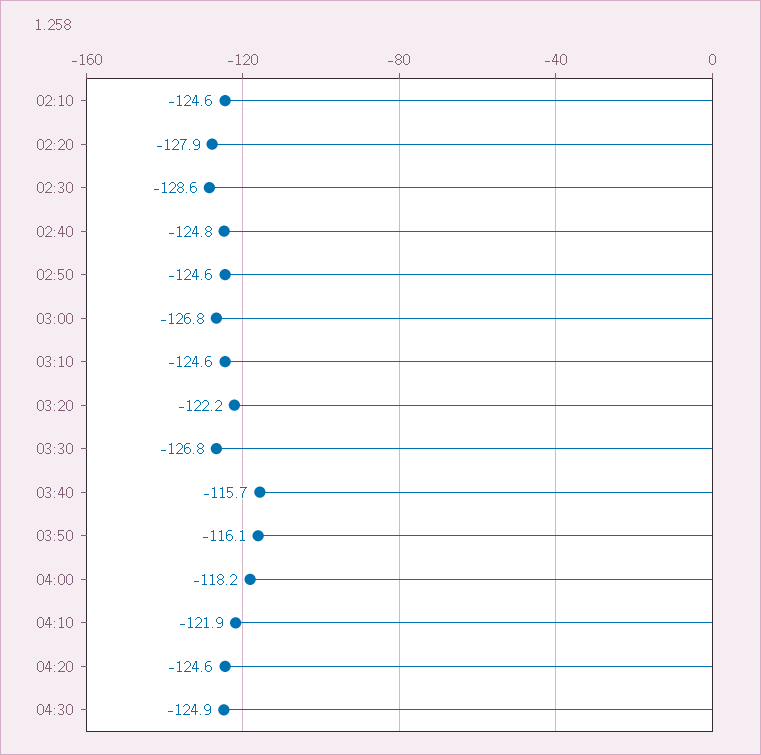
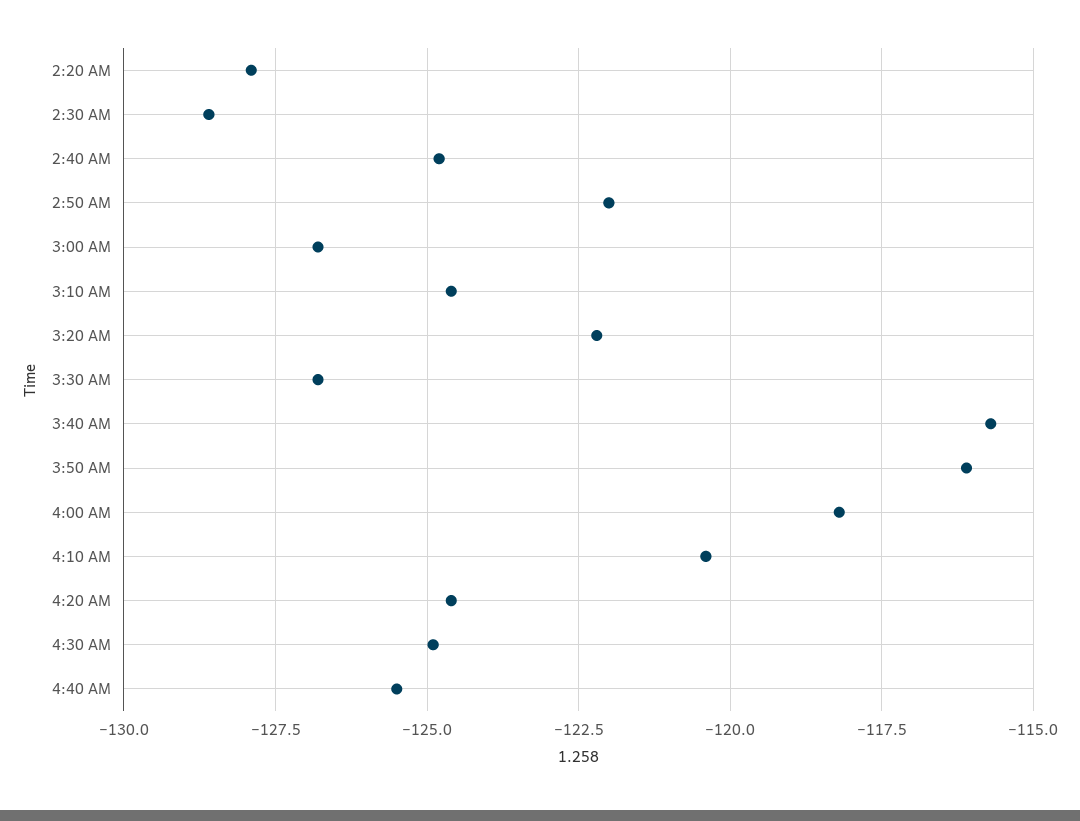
02:10: -124.6 -> none
02:50: -124.6 -> -122
04:10: -121.9 -> -120.5
4:40 AM: none -> -125.5

